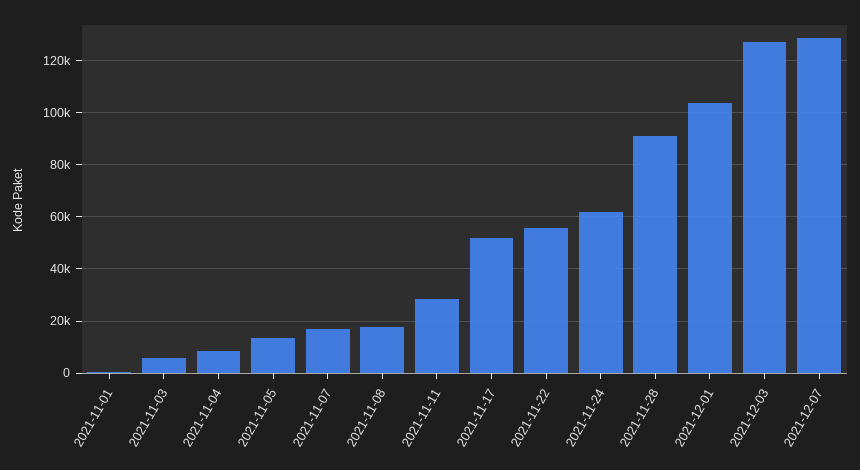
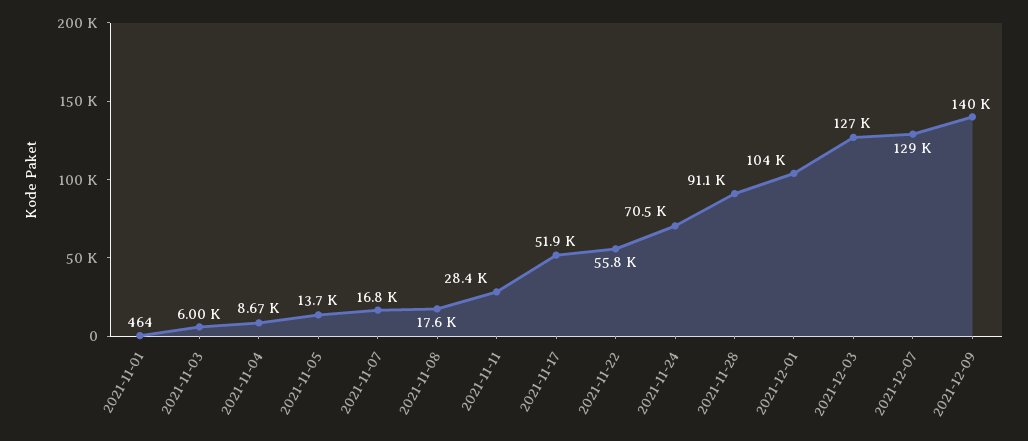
2021-11-24: 62500 -> 70500
2021-12-09: none -> 140000

